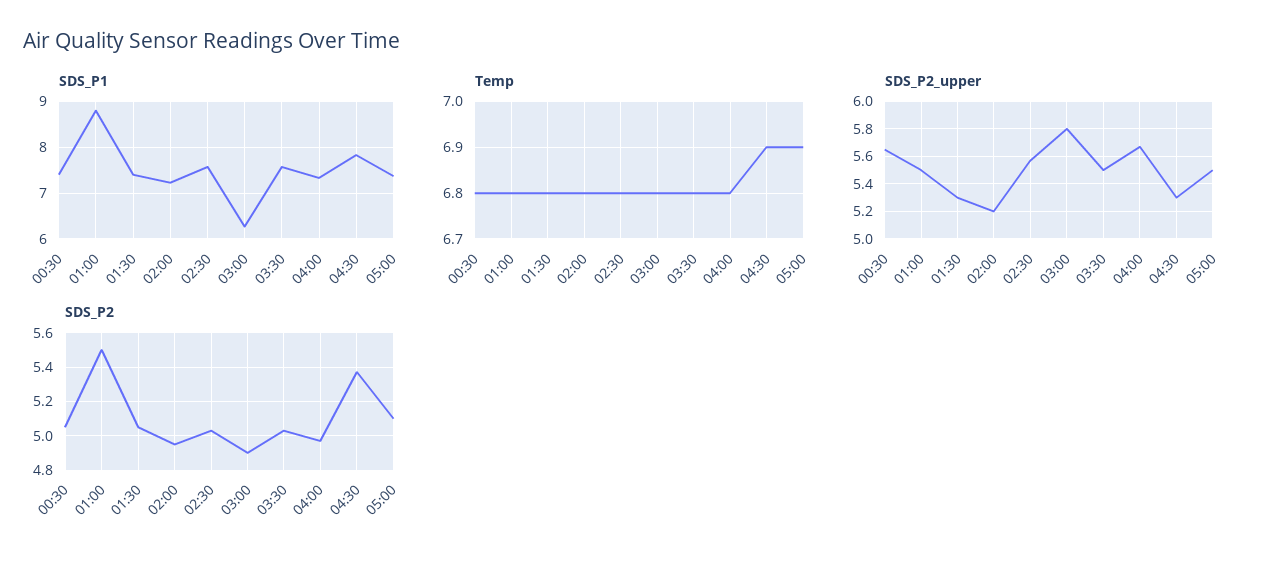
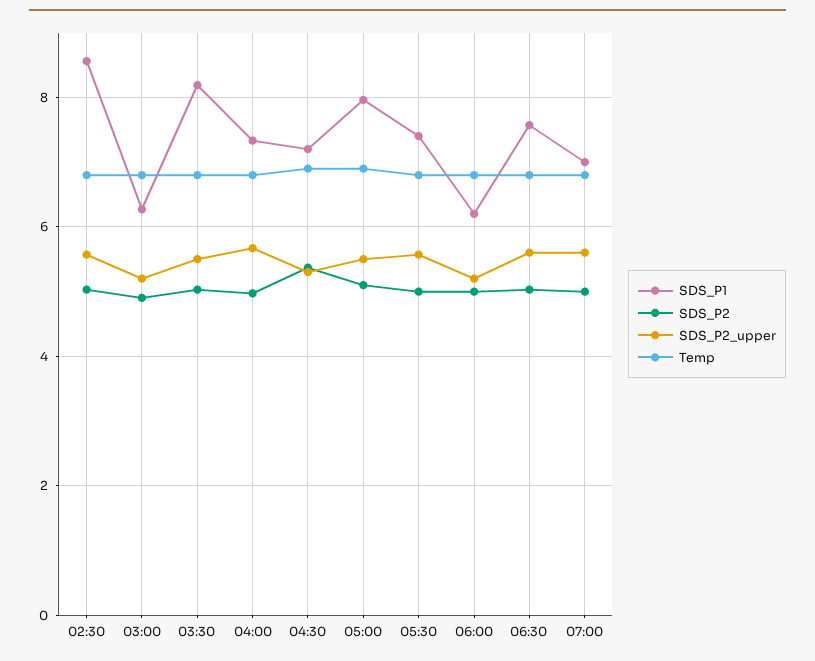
SDS_P1, 00:30: 7.4 -> none
SDS_P1, 01:00: 8.8 -> none
SDS_P1, 01:30: 7.4 -> none
SDS_P1, 02:00: 7.2 -> none
SDS_P1, 02:30: 7.6 -> 8.6
SDS_P1, 03:30: 7.6 -> 8.2
SDS_P1, 04:30: 7.8 -> 7.2
SDS_P1, 05:00: 7.4 -> 8
Temp, 00:30: 6.8 -> none
Temp, 01:00: 6.8 -> none
Temp, 01:30: 6.8 -> none
Temp, 02:00: 6.8 -> none
SDS_P2_upper, 00:30: 5.65 -> none
SDS_P2_upper, 01:00: 5.5 -> none
SDS_P2_upper, 01:30: 5.3 -> none
SDS_P2_upper, 02:00: 5.2 -> none
SDS_P2_upper, 03:00: 5.8 -> 5.2
SDS_P2, 00:30: 5.05 -> none
SDS_P2, 01:00: 5.5 -> none
SDS_P2, 01:30: 5.05 -> none
SDS_P2, 02:00: 4.95 -> none
SDS_P1, 05:30: none -> 7.4
SDS_P2, 05:30: none -> 5
SDS_P2_upper, 05:30: none -> 5.6
Temp, 05:30: none -> 6.8
SDS_P1, 06:00: none -> 6.2
SDS_P2, 06:00: none -> 5
SDS_P2_upper, 06:00: none -> 5.2
Temp, 06:00: none -> 6.8
SDS_P1, 06:30: none -> 7.6
SDS_P2, 06:30: none -> 5
SDS_P2_upper, 06:30: none -> 5.6
Temp, 06:30: none -> 6.8
SDS_P1, 07:00: none -> 7
SDS_P2, 07:00: none -> 5
SDS_P2_upper, 07:00: none -> 5.6
Temp, 07:00: none -> 6.8

